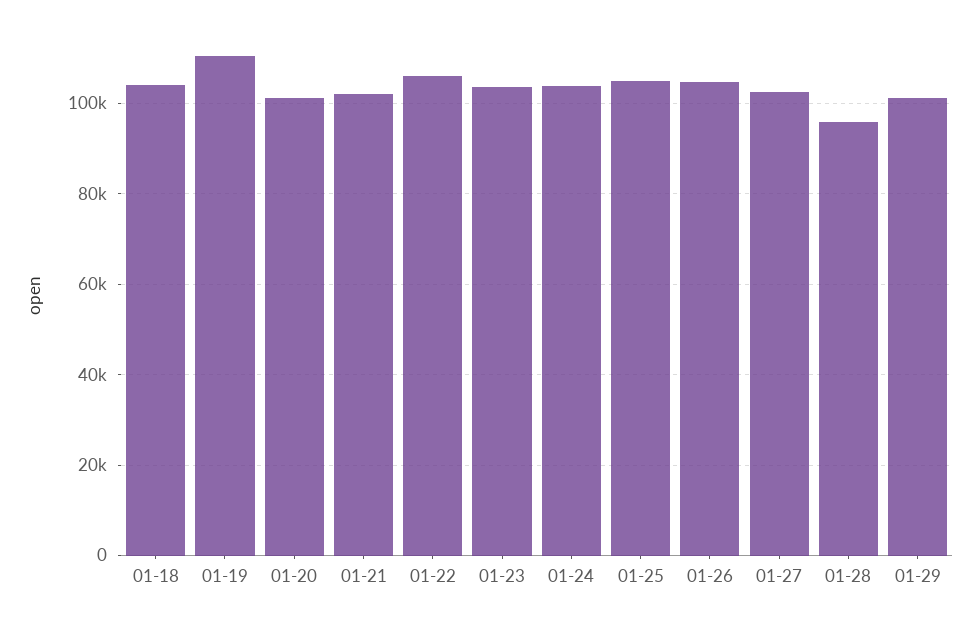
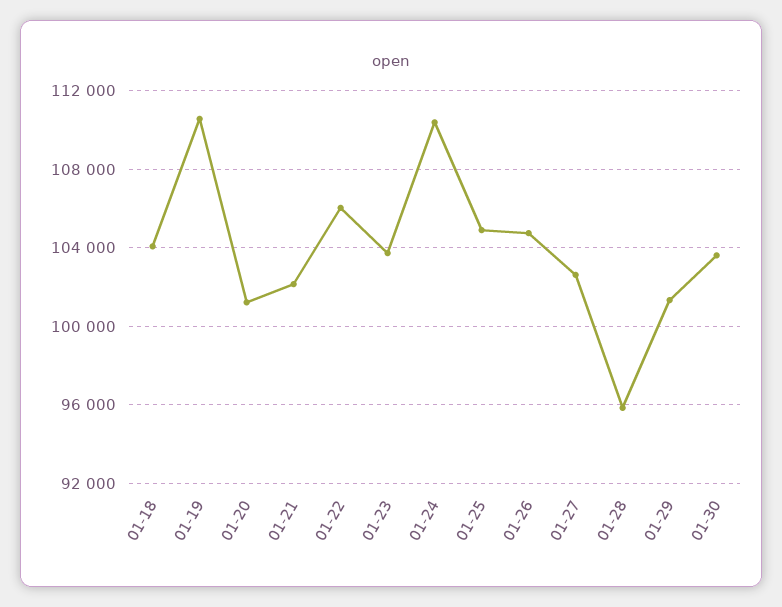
01-24: 104000 -> 110500
01-30: none -> 103500

